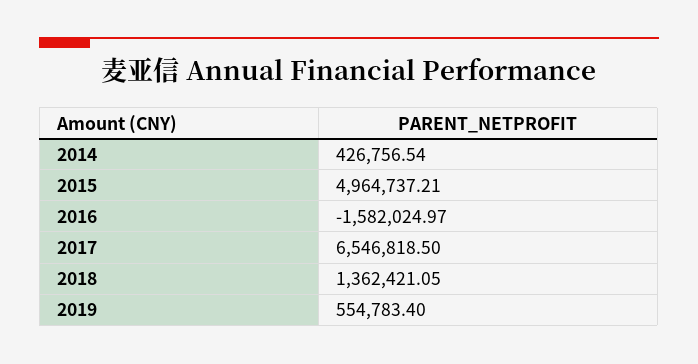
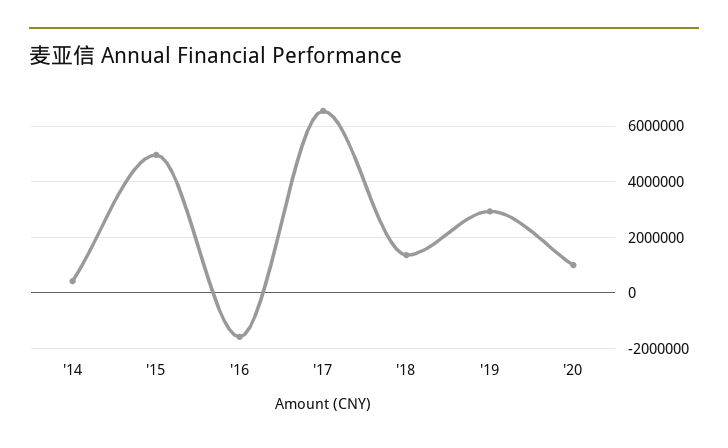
2019: 554783.4 -> 3000000
'20: none -> 1000000

